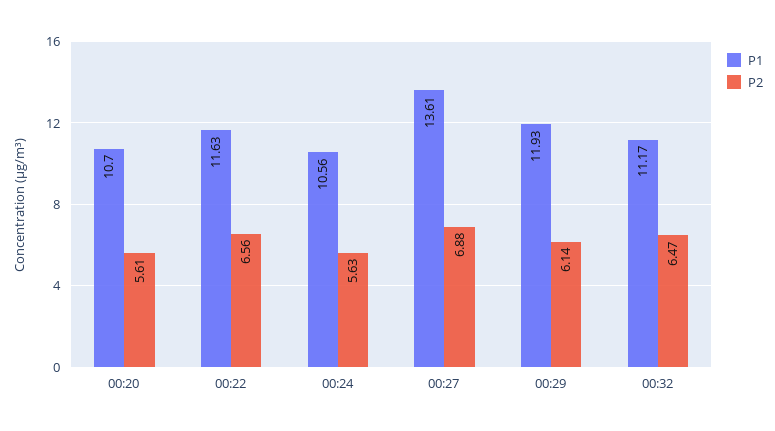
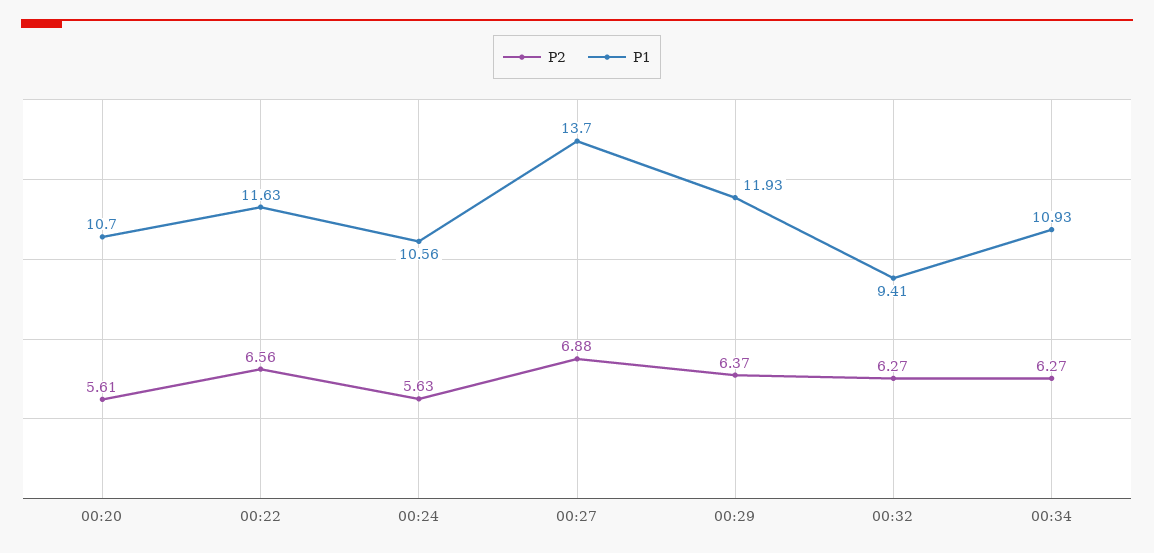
P1, 00:27: 13.61 -> 13.7
P2, 00:29: 6.14 -> 6.37
P1, 00:32: 11.17 -> 9.41
P2, 00:32: 6.47 -> 6.27
P2, 00:34: none -> 6.27
P1, 00:34: none -> 10.93

